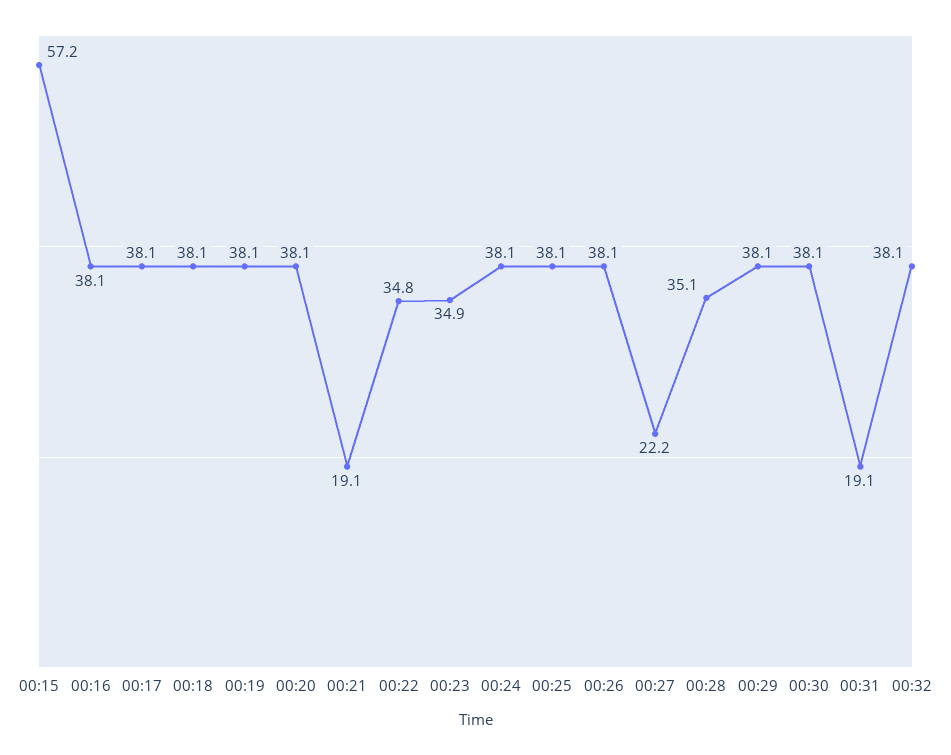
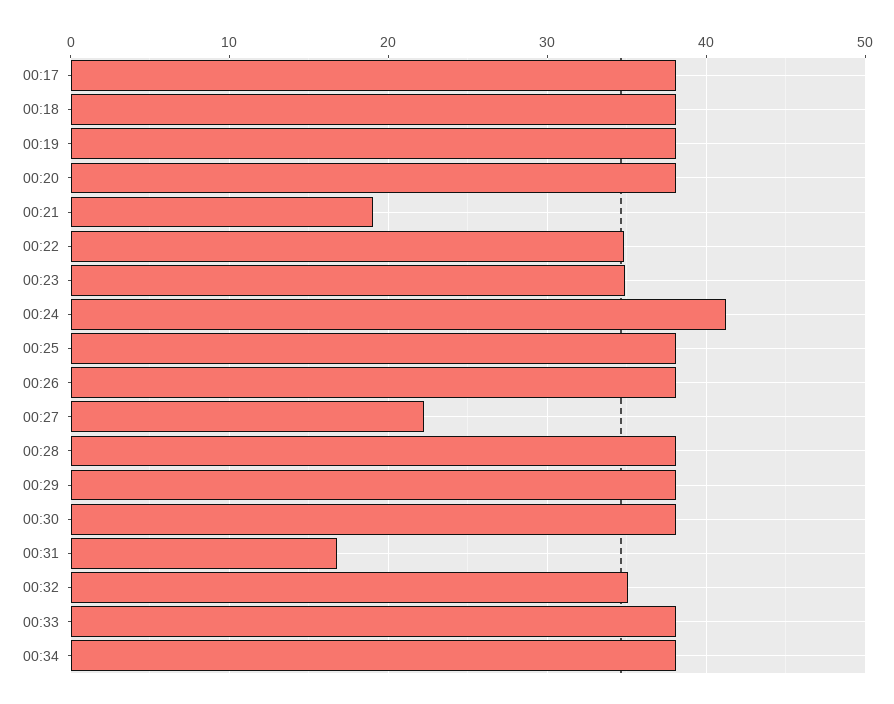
00:15: 57.2 -> none
00:16: 38.1 -> none
00:24: 38.1 -> 41
00:28: 35.1 -> 38
00:31: 19.1 -> 17
00:32: 38.1 -> 35
00:33: none -> 38
00:34: none -> 38

